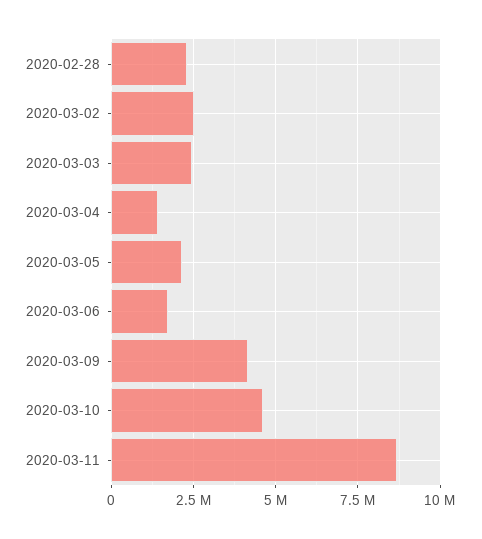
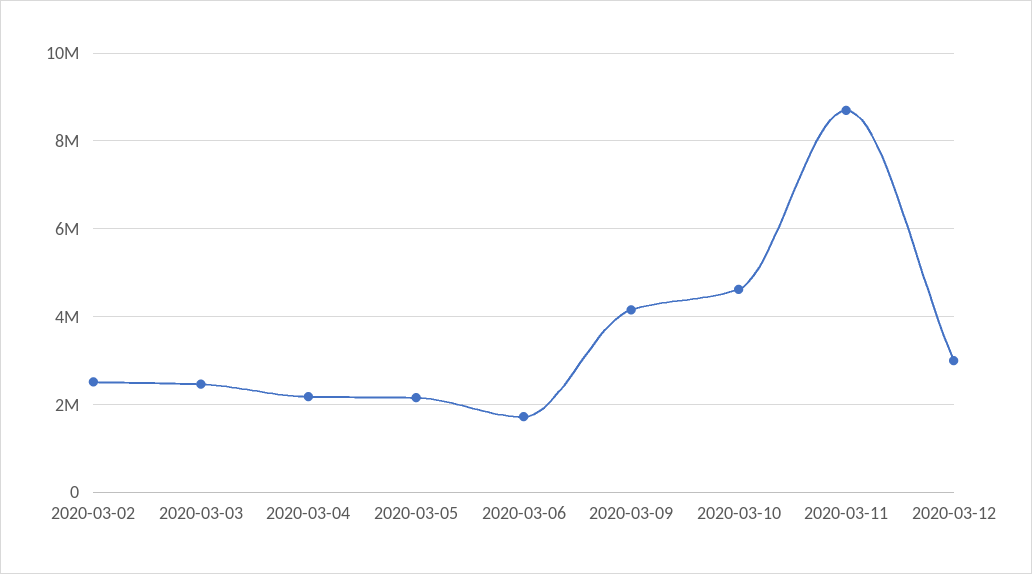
2020-02-28: 2250000 -> none
2020-03-04: 1500000 -> 2200000
2020-03-12: none -> 3000000

